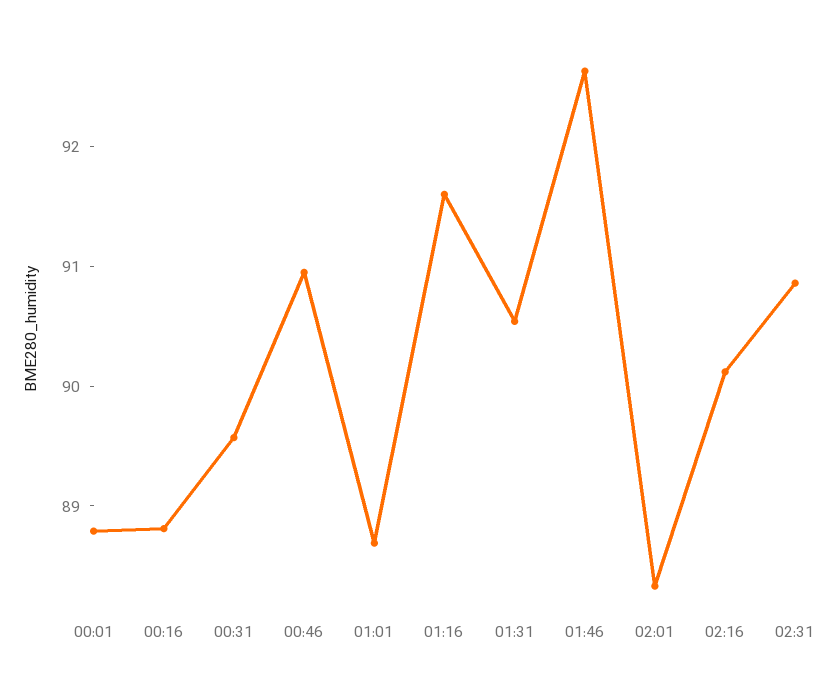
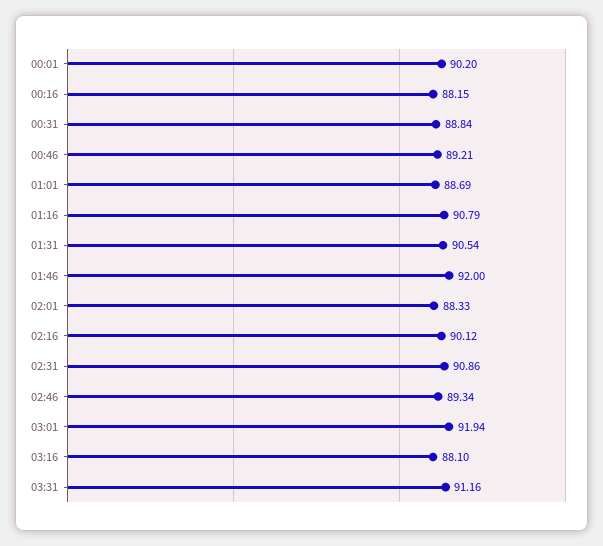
00:01: 88.8 -> 90.2
00:16: 88.8 -> 88.15
00:31: 89.6 -> 88.84
00:46: 91 -> 89.21
01:16: 91.6 -> 90.79
01:46: 92.6 -> 92
02:46: none -> 89.34
03:01: none -> 91.94
03:16: none -> 88.1
03:31: none -> 91.16

